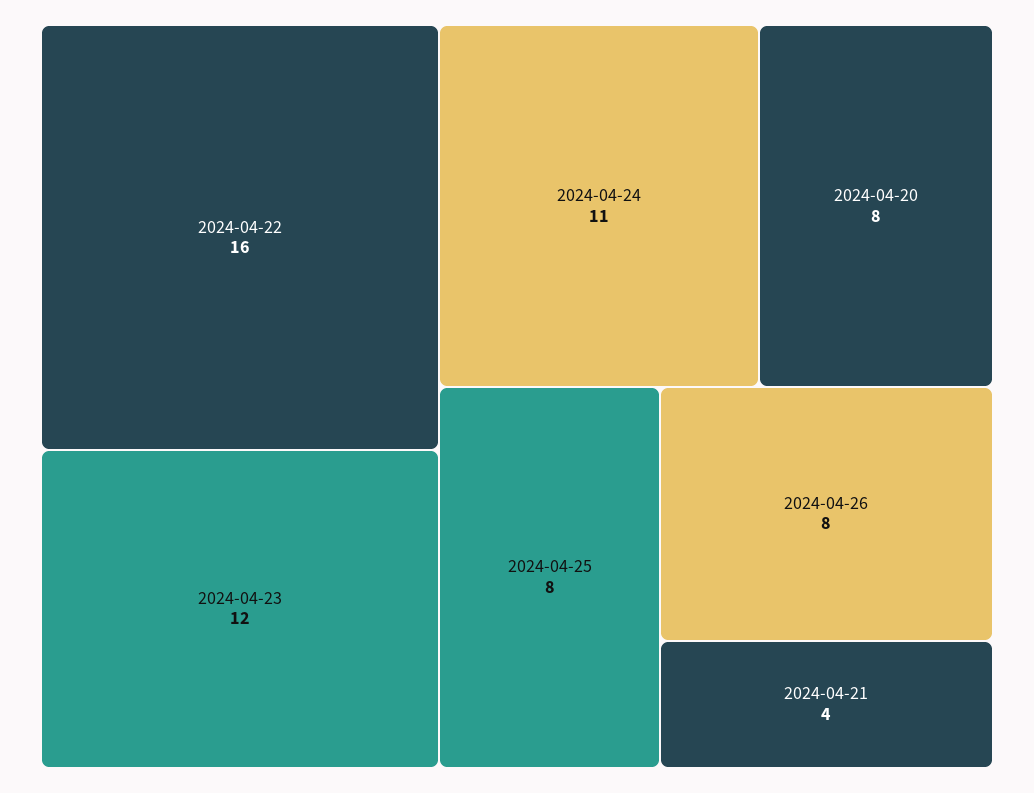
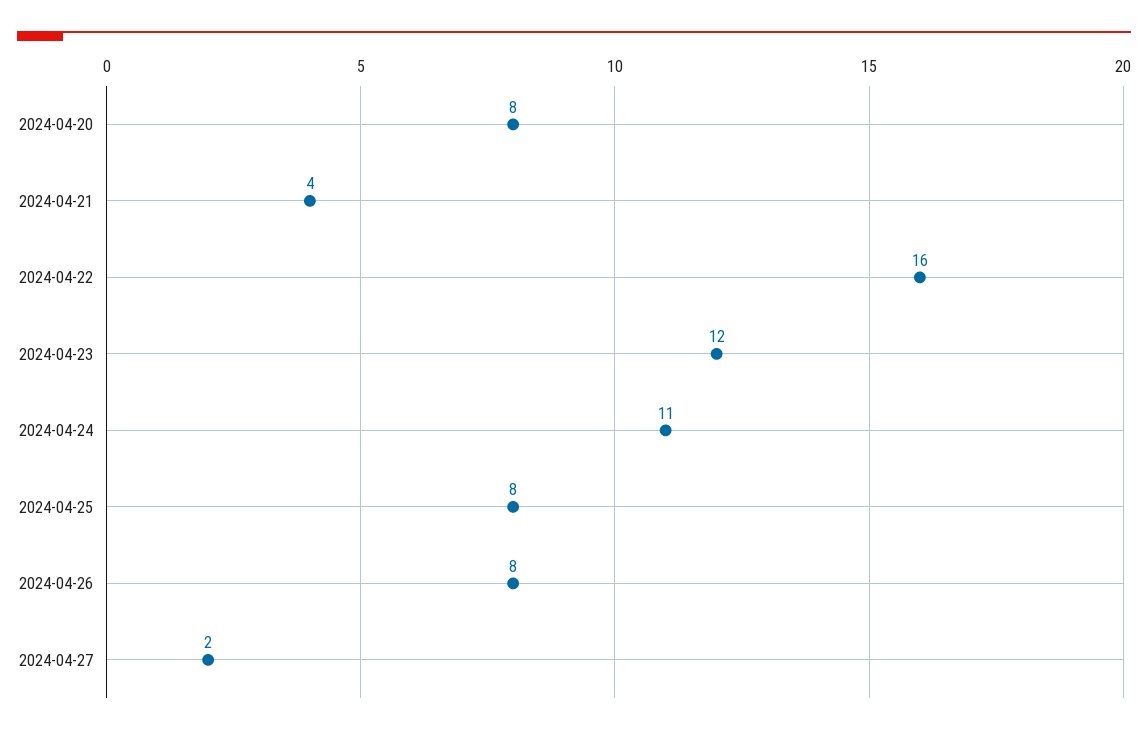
2024-04-27: none -> 2

